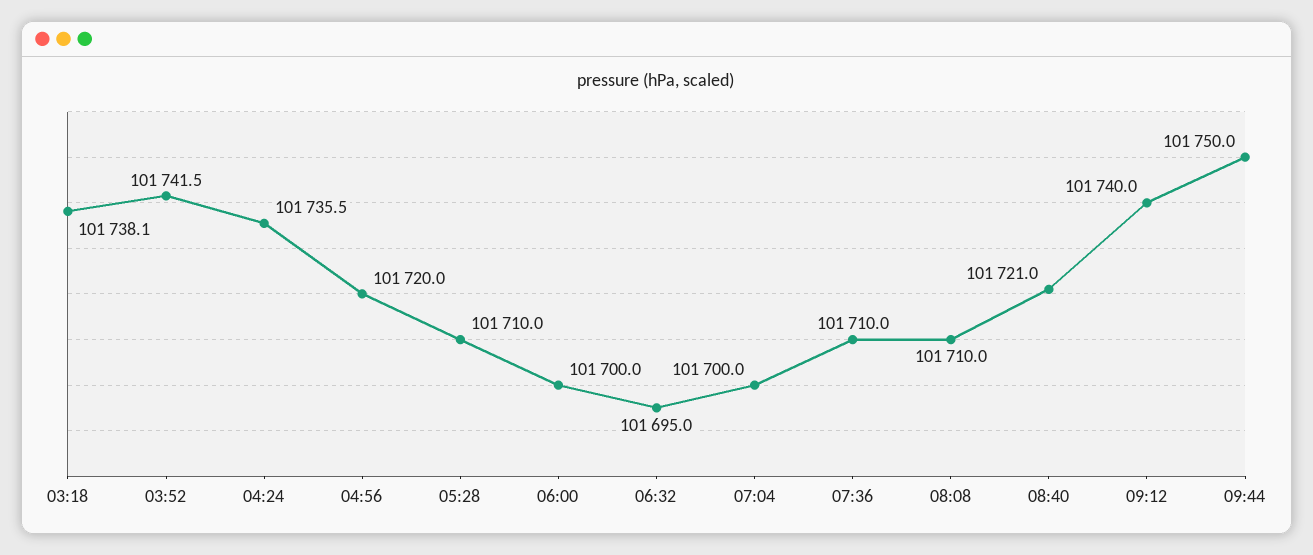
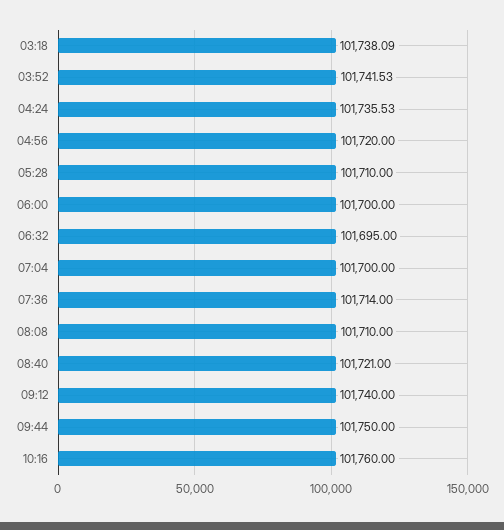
07:36: 101710 -> 101714
10:16: none -> 101760

